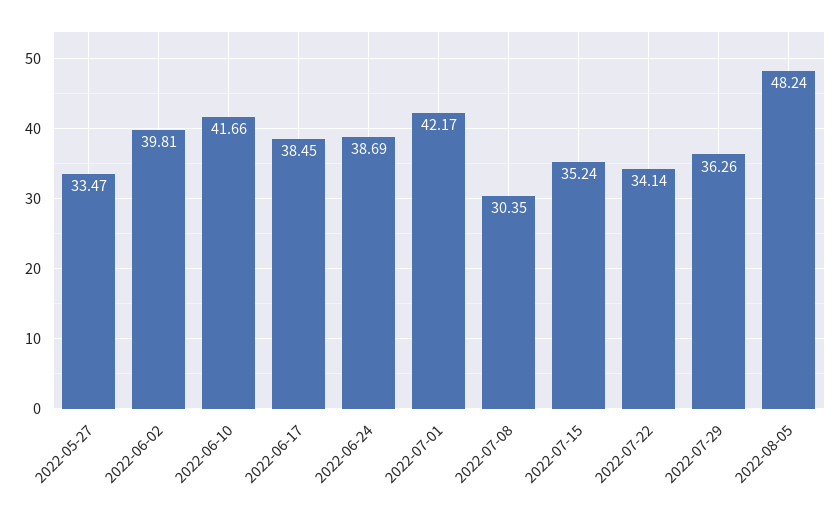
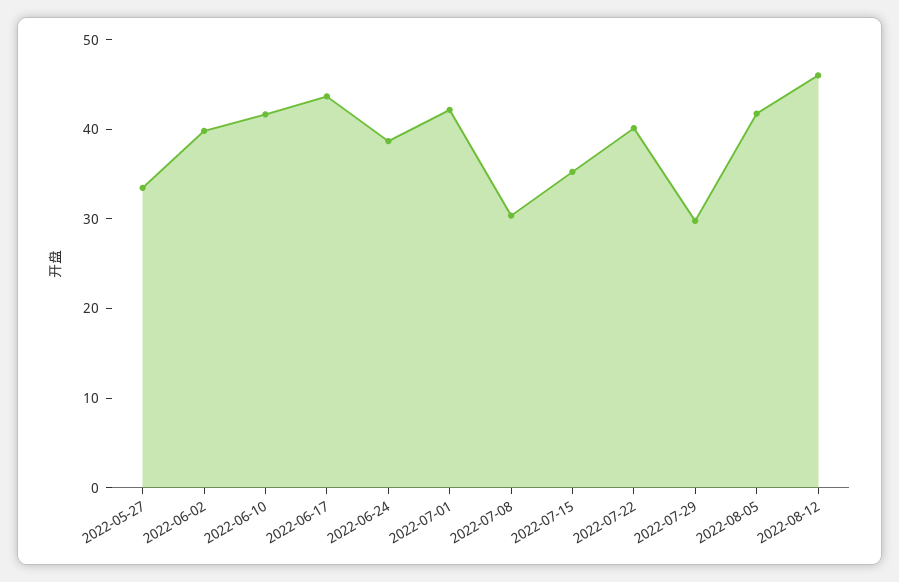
2022-06-17: 38.45 -> 44
2022-07-22: 34.14 -> 40
2022-07-29: 36.26 -> 30
2022-08-05: 48.24 -> 42
2022-08-12: none -> 46

